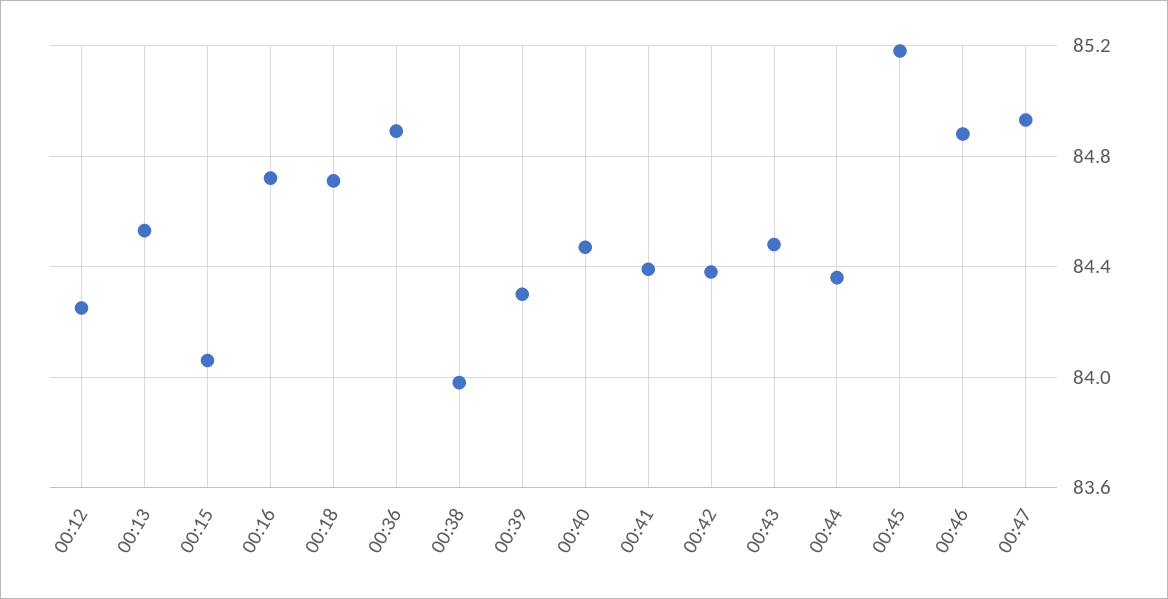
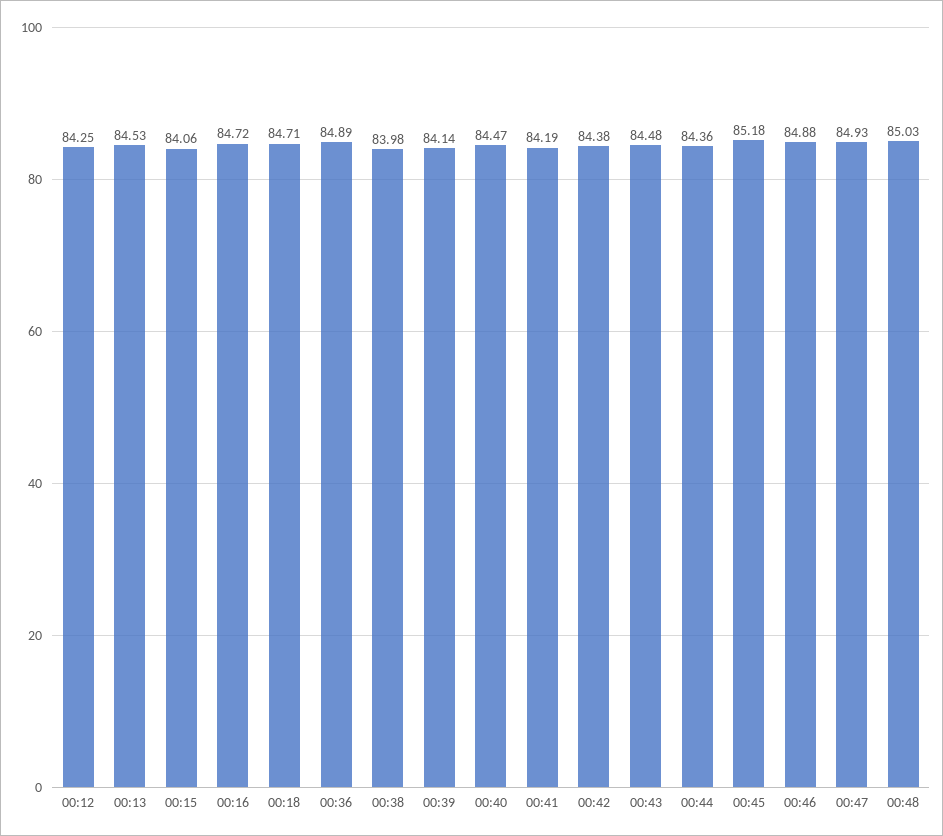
00:39: 84.3 -> 84.14
00:41: 84.4 -> 84.19
00:48: none -> 85.03

